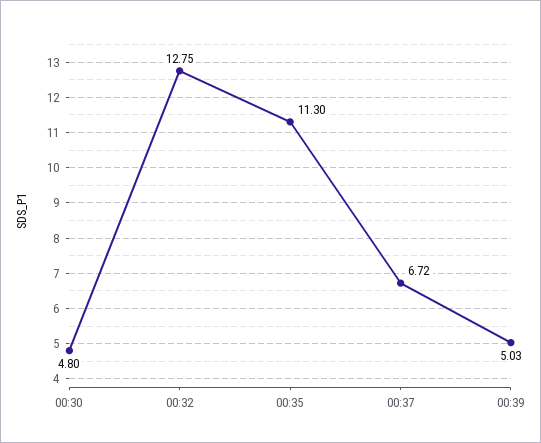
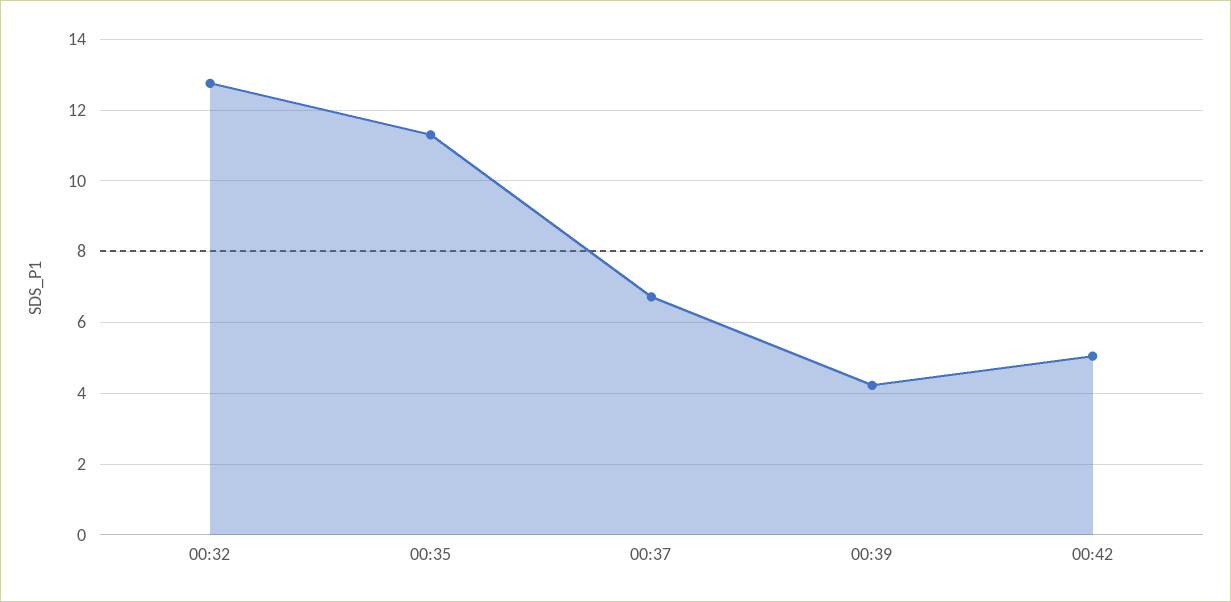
00:30: 4.8 -> none
00:39: 5.03 -> 4.2
00:42: none -> 5

